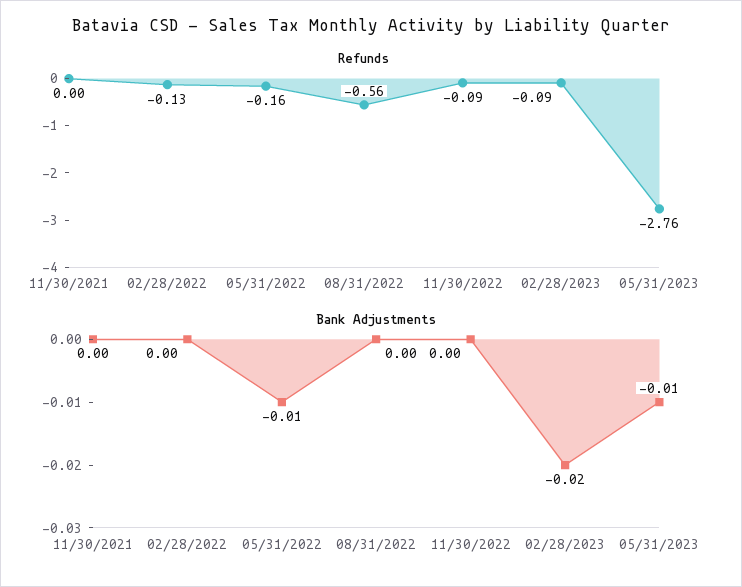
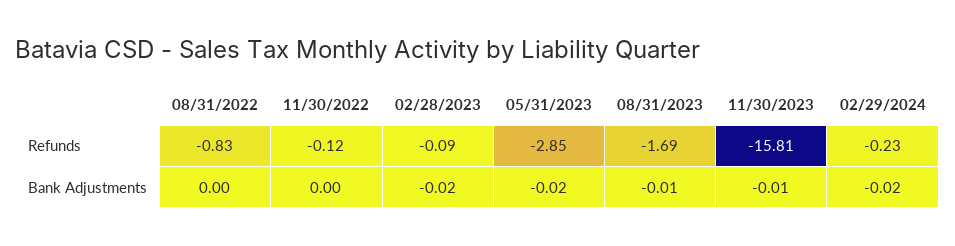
Refunds, 11/30/2021: 0 -> none
Refunds, 02/28/2022: -0.13 -> none
Refunds, 05/31/2022: -0.16 -> none
Refunds, 08/31/2022: -0.56 -> -0.83
Refunds, 11/30/2022: -0.09 -> -0.12
Refunds, 05/31/2023: -2.76 -> -2.85
Bank Adjustments, 11/30/2021: 0 -> none
Bank Adjustments, 02/28/2022: 0 -> none
Bank Adjustments, 05/31/2022: -0.01 -> none
Bank Adjustments, 05/31/2023: -0.01 -> -0.02
Refunds, 08/31/2023: none -> -1.69
Refunds, 11/30/2023: none -> -15.81
Refunds, 02/29/2024: none -> -0.23
Bank Adjustments, 08/31/2023: none -> -0.01
Bank Adjustments, 11/30/2023: none -> -0.01
Bank Adjustments, 02/29/2024: none -> -0.02

